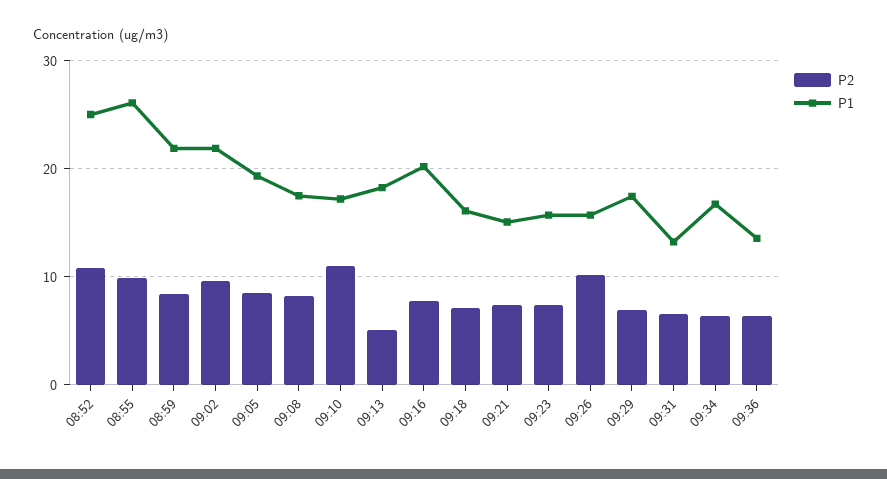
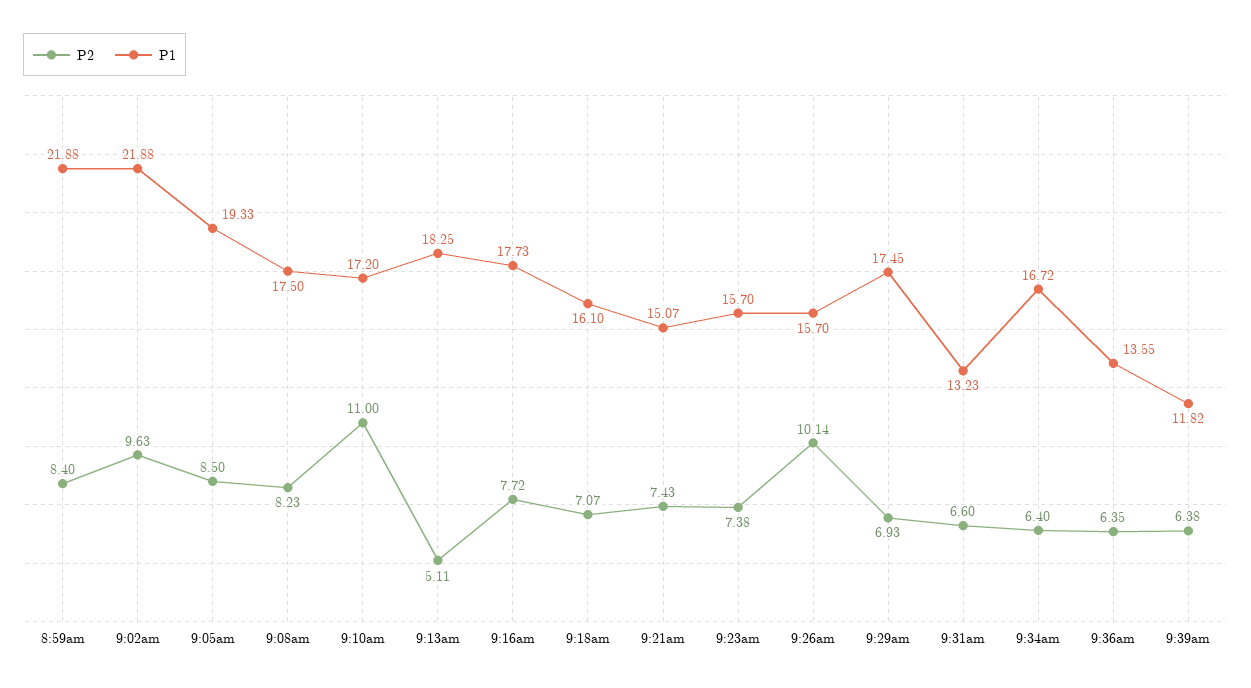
P2, 08:52: 11 -> none
P1, 08:52: 25 -> none
P2, 08:55: 10 -> none
P1, 08:55: 26 -> none
P1, 09:16: 20 -> 17.73
P2, 9:39am: none -> 6.38
P1, 9:39am: none -> 11.82

